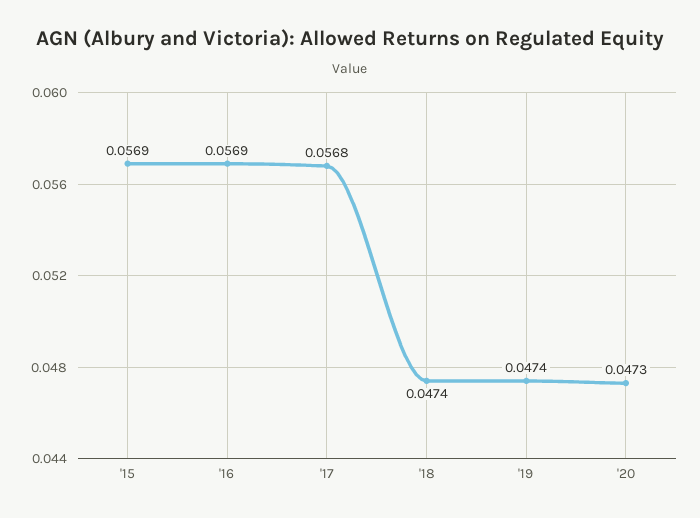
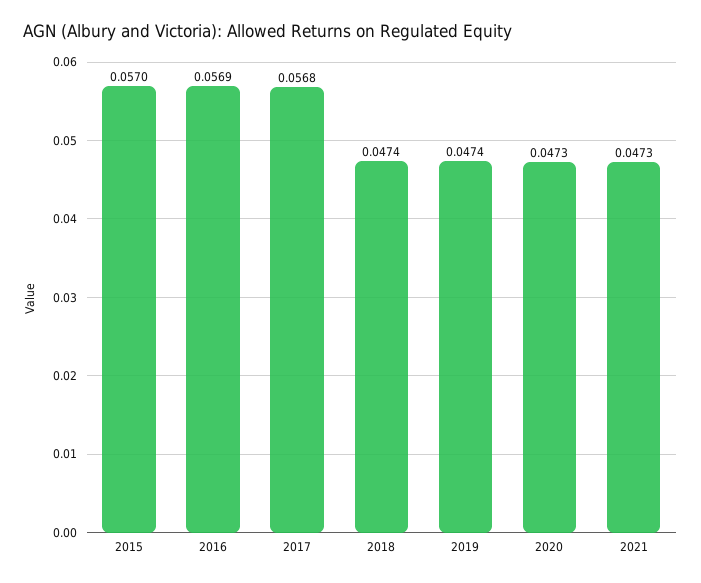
'15: 0.0569 -> 0.057
2021: none -> 0.0473

